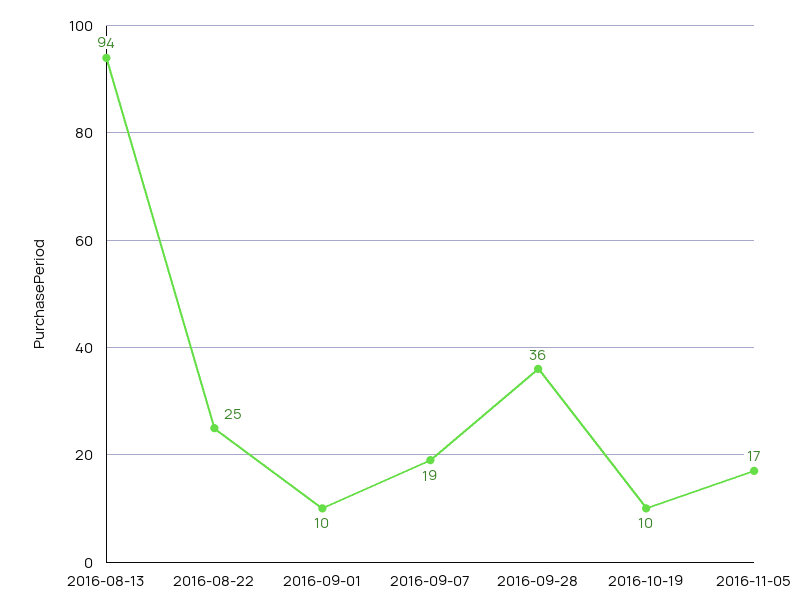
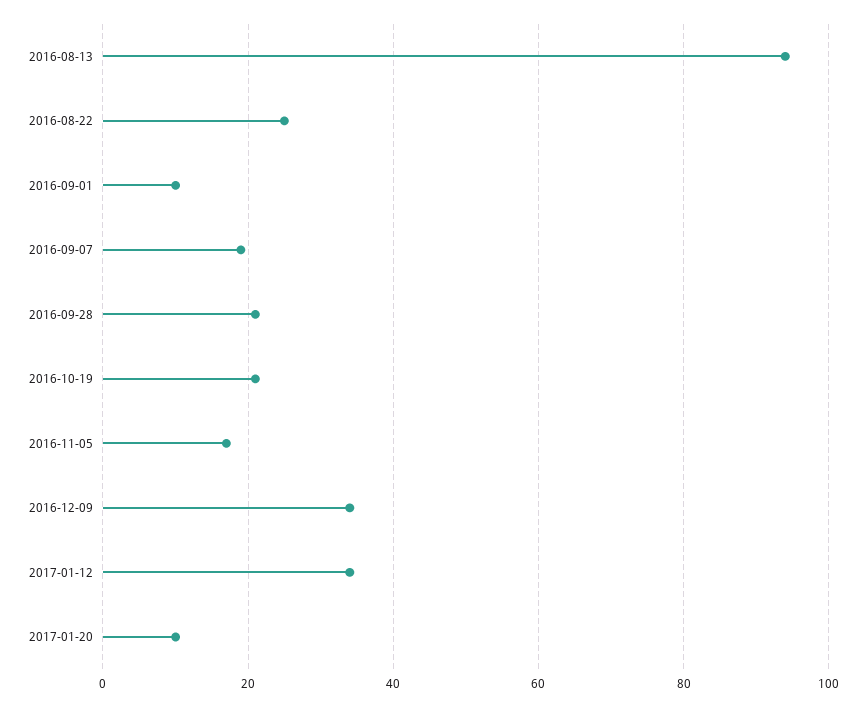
2016-09-28: 36 -> 20
2016-10-19: 10 -> 20
2016-12-09: none -> 35
2017-01-12: none -> 35
2017-01-20: none -> 10

